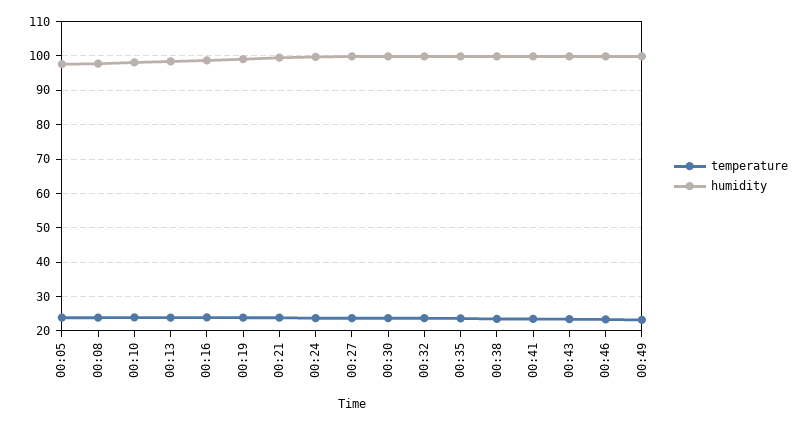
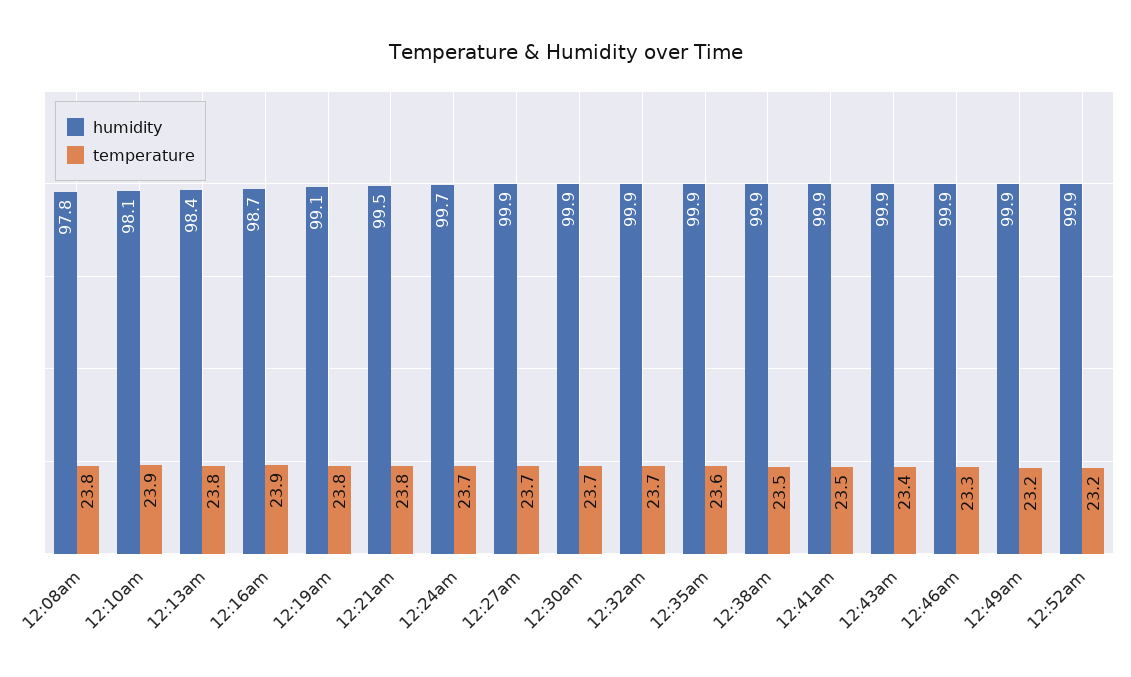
temperature, 00:05: 24 -> none
humidity, 00:05: 98 -> none
humidity, 12:52am: none -> 99.9
temperature, 12:52am: none -> 23.2

